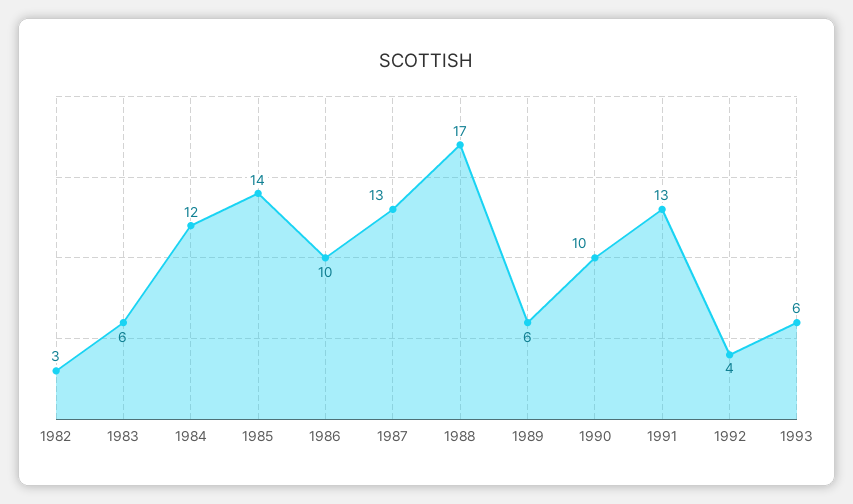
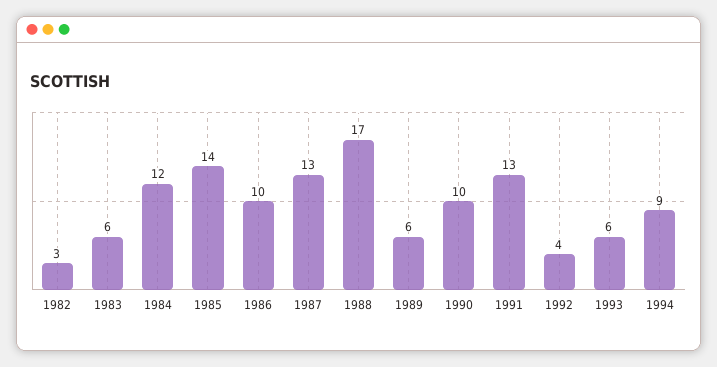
1994: none -> 9

